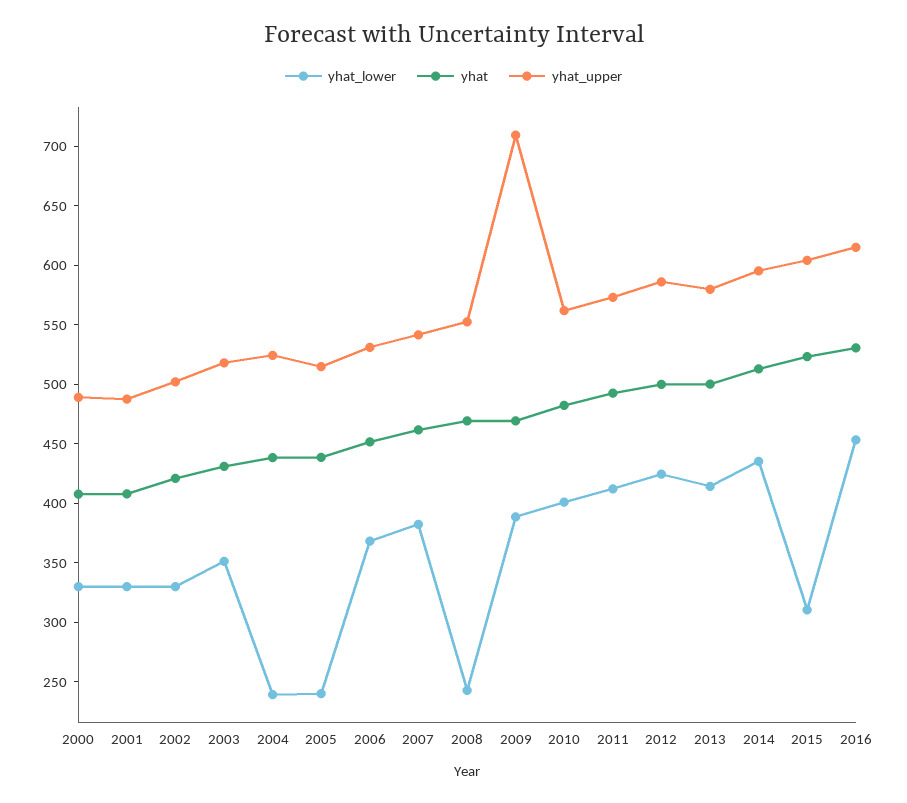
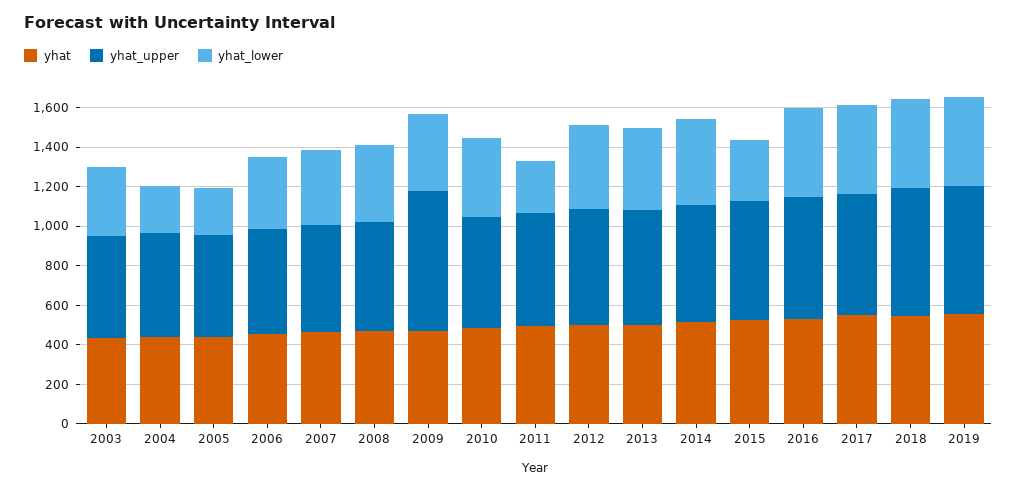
yhat_lower, 2000: 330 -> none
yhat, 2000: 410 -> none
yhat_upper, 2000: 490 -> none
yhat_lower, 2001: 330 -> none
yhat, 2001: 410 -> none
yhat_upper, 2001: 490 -> none
yhat_lower, 2002: 330 -> none
yhat, 2002: 420 -> none
yhat_upper, 2002: 500 -> none
yhat_lower, 2008: 240 -> 400
yhat_lower, 2011: 410 -> 250
yhat, 2017: none -> 550
yhat_upper, 2017: none -> 600
yhat_lower, 2017: none -> 450
yhat, 2018: none -> 550
yhat_upper, 2018: none -> 650
yhat_lower, 2018: none -> 450
yhat, 2019: none -> 550
yhat_upper, 2019: none -> 650
yhat_lower, 2019: none -> 450

